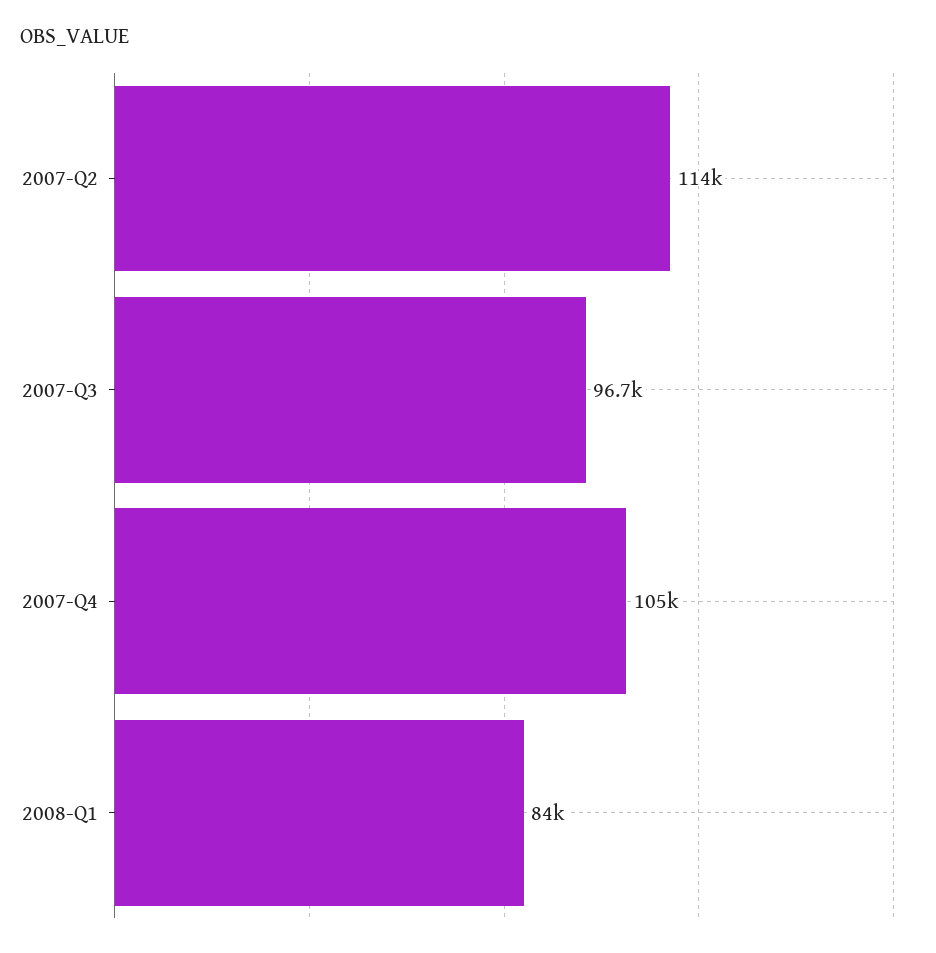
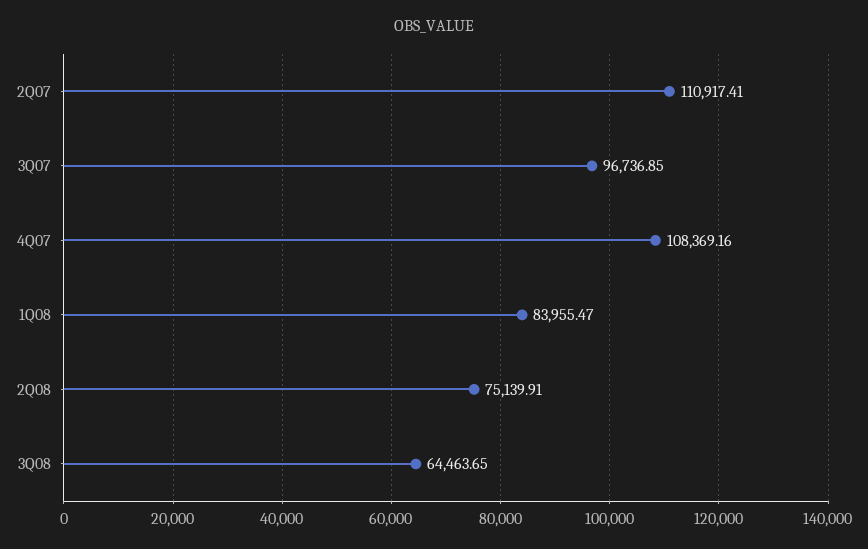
2007-Q2: 114000 -> 110917.41
2007-Q4: 105000 -> 108369.16
2Q08: none -> 75139.91
3Q08: none -> 64463.65

